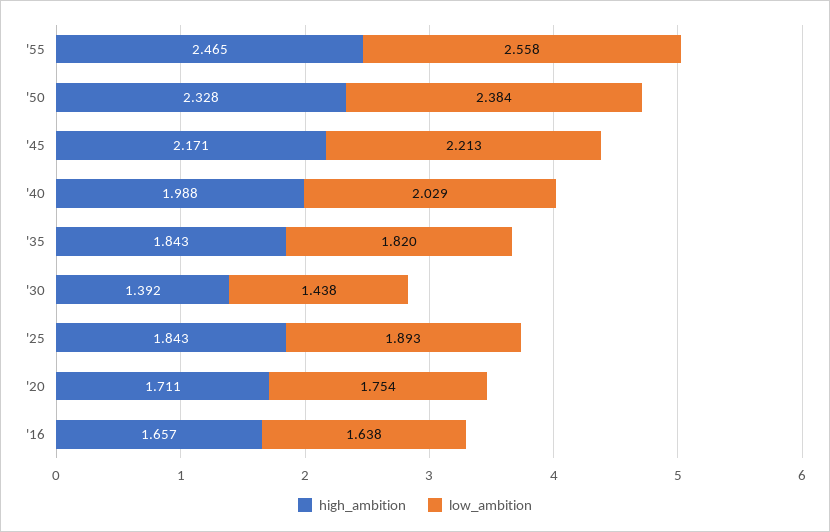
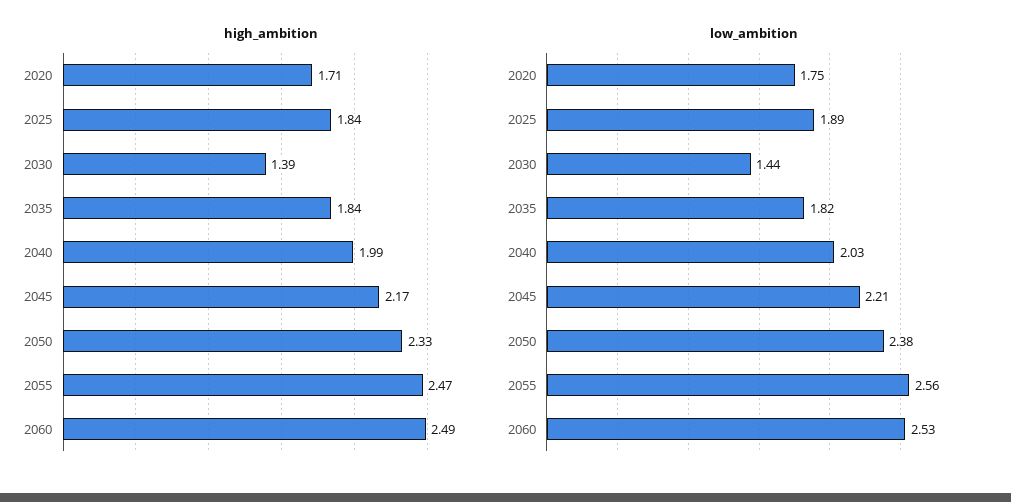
high_ambition, '16: 1.657 -> none
low_ambition, '16: 1.638 -> none
high_ambition, 2060: none -> 2.49
low_ambition, 2060: none -> 2.53

